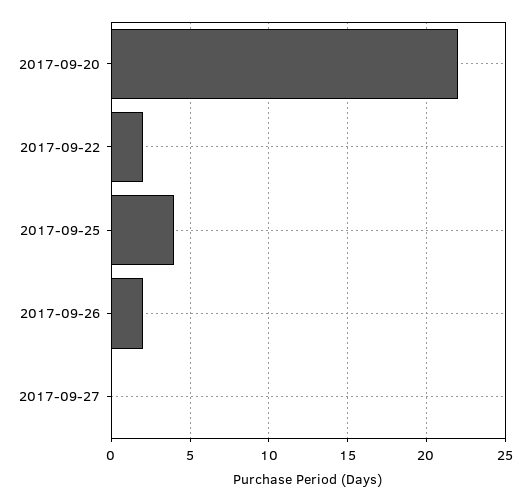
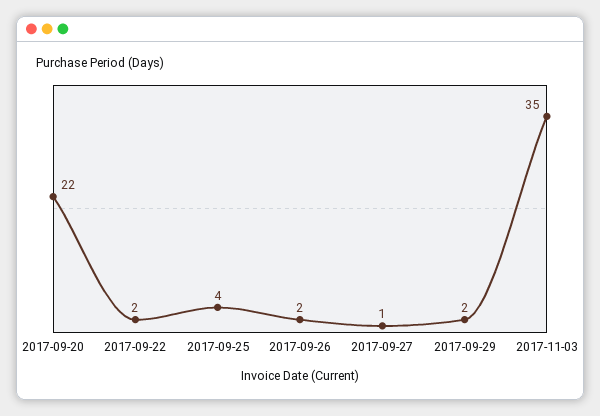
2017-09-27: 0 -> 1
2017-09-29: none -> 2
2017-11-03: none -> 35

